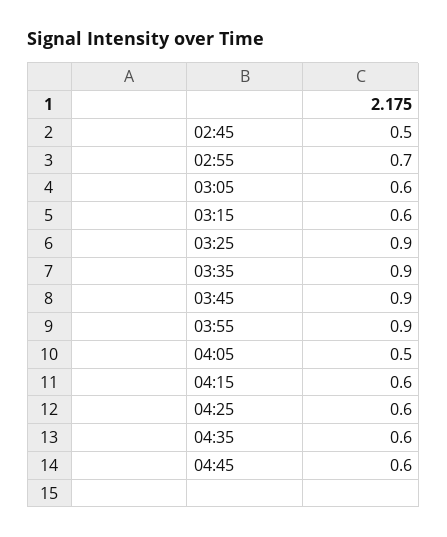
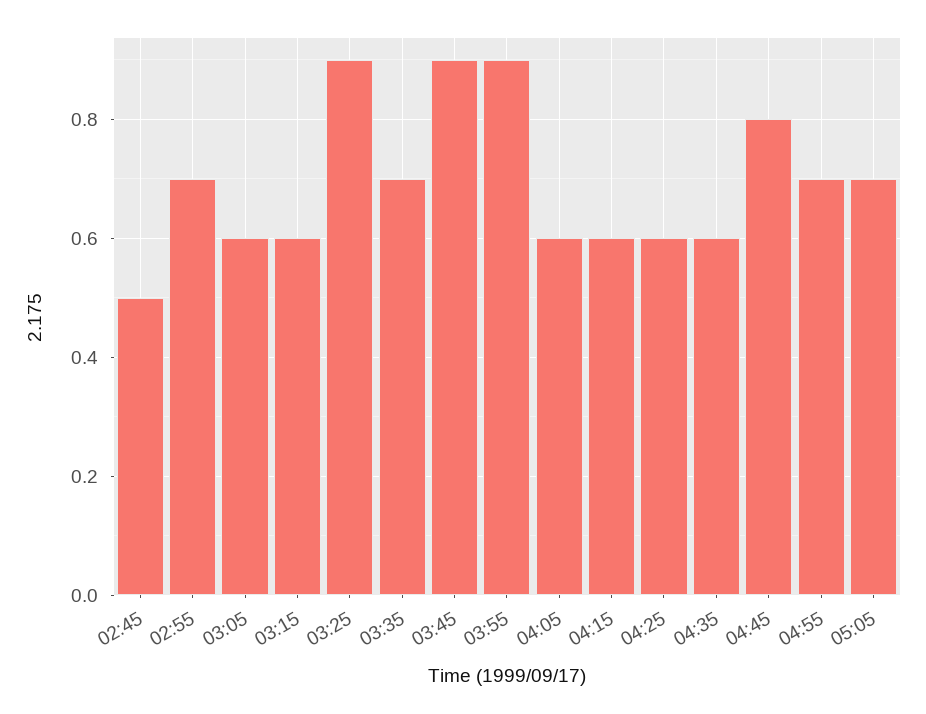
03:35: 0.9 -> 0.7
04:05: 0.5 -> 0.6
04:45: 0.6 -> 0.8
04:55: none -> 0.7
05:05: none -> 0.7

